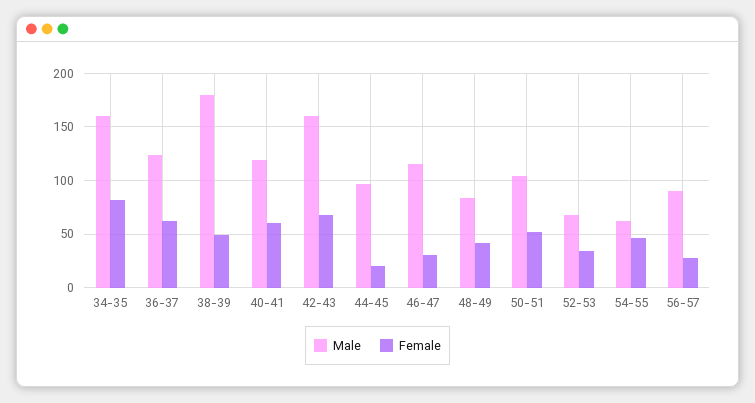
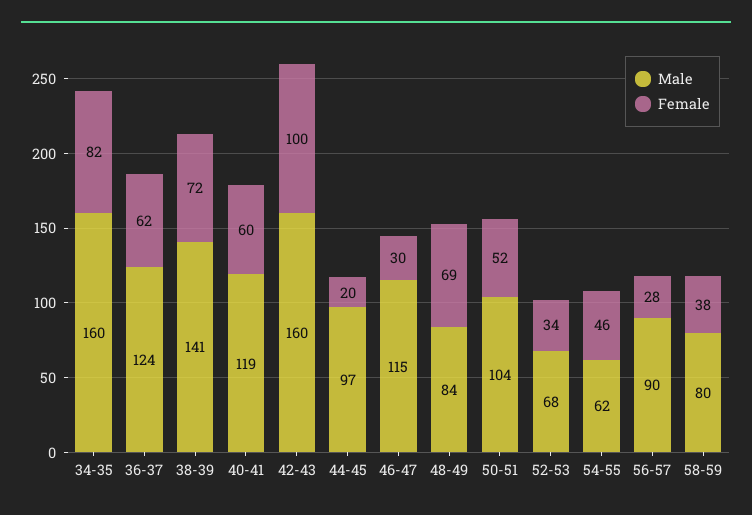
Male, 38-39: 180 -> 141
Female, 38-39: 50 -> 72
Female, 42-43: 70 -> 100
Female, 48-49: 40 -> 69
Male, 58-59: none -> 80
Female, 58-59: none -> 38

